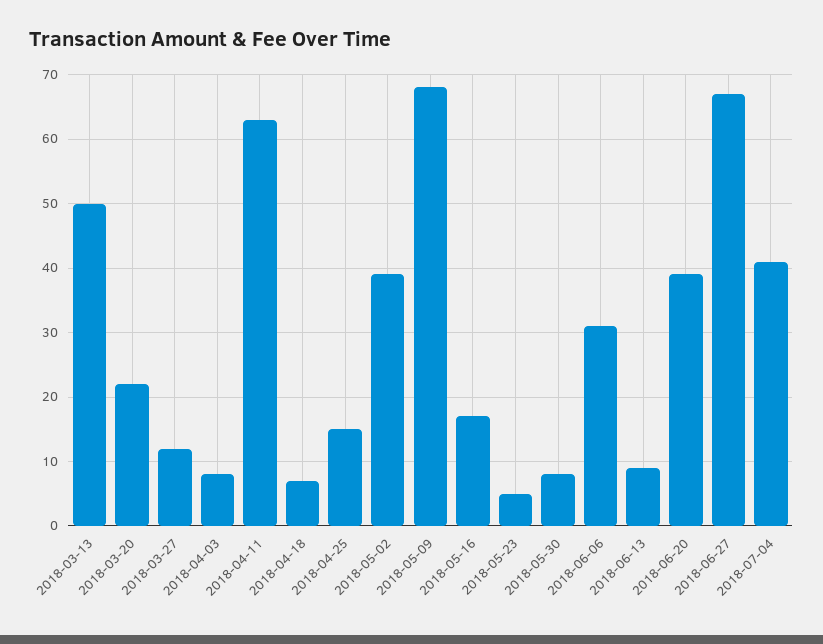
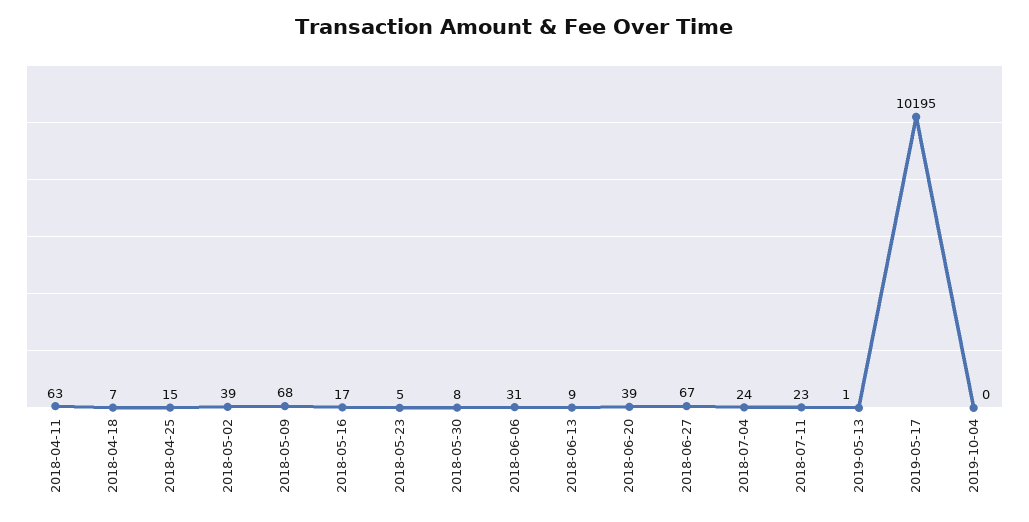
2018-03-13: 50 -> none
2018-03-20: 22 -> none
2018-03-27: 12 -> none
2018-04-03: 8 -> none
2018-07-04: 41 -> 24
2018-07-11: none -> 23
2019-05-13: none -> 1
2019-05-17: none -> 10195
2019-10-04: none -> 0

